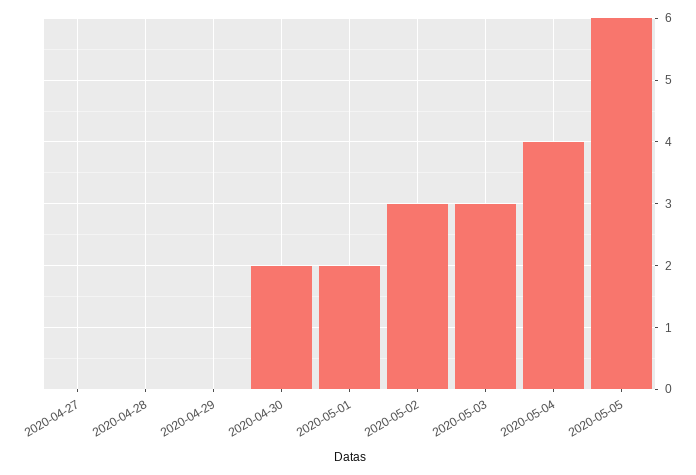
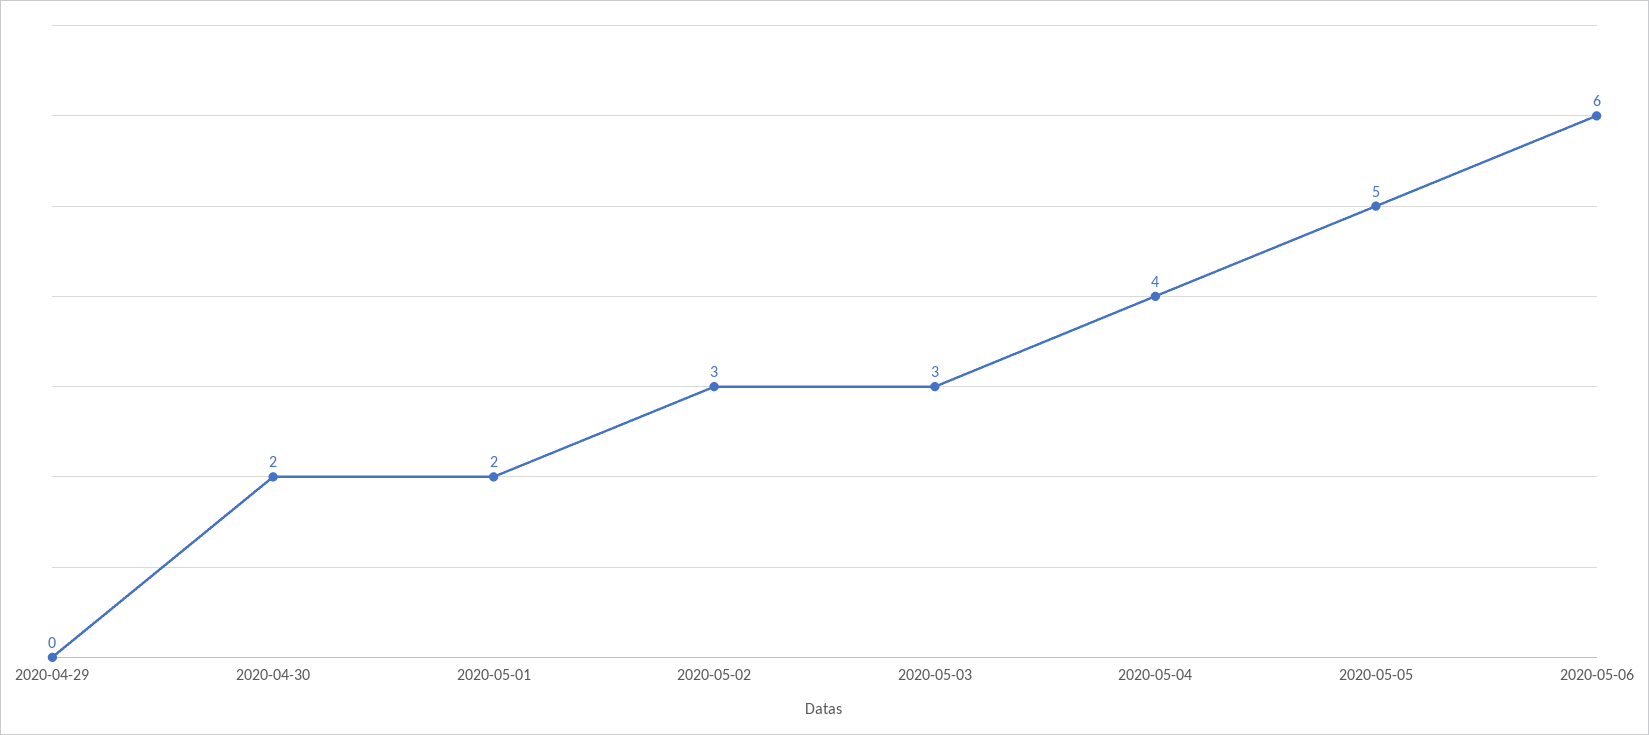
2020-04-27: 0 -> none
2020-04-28: 0 -> none
2020-05-05: 6 -> 5
2020-05-06: none -> 6

